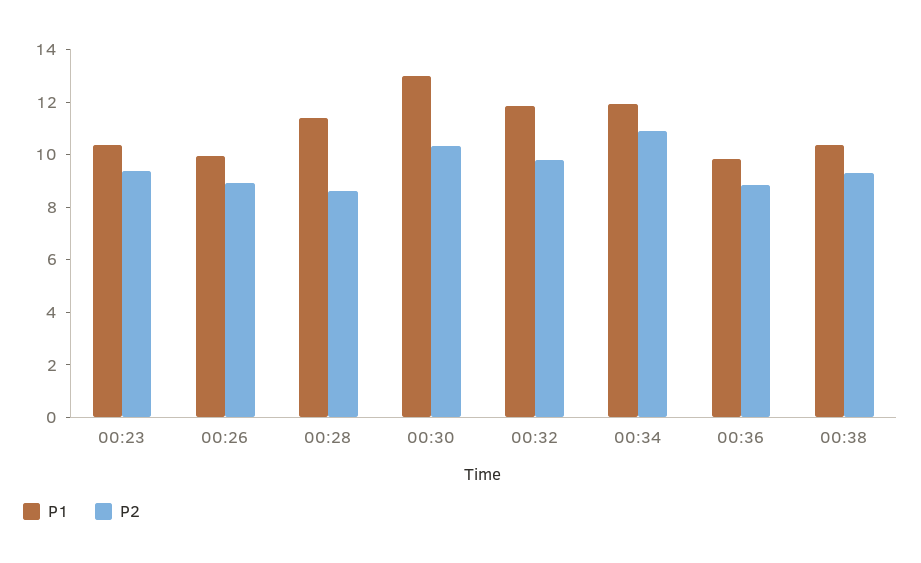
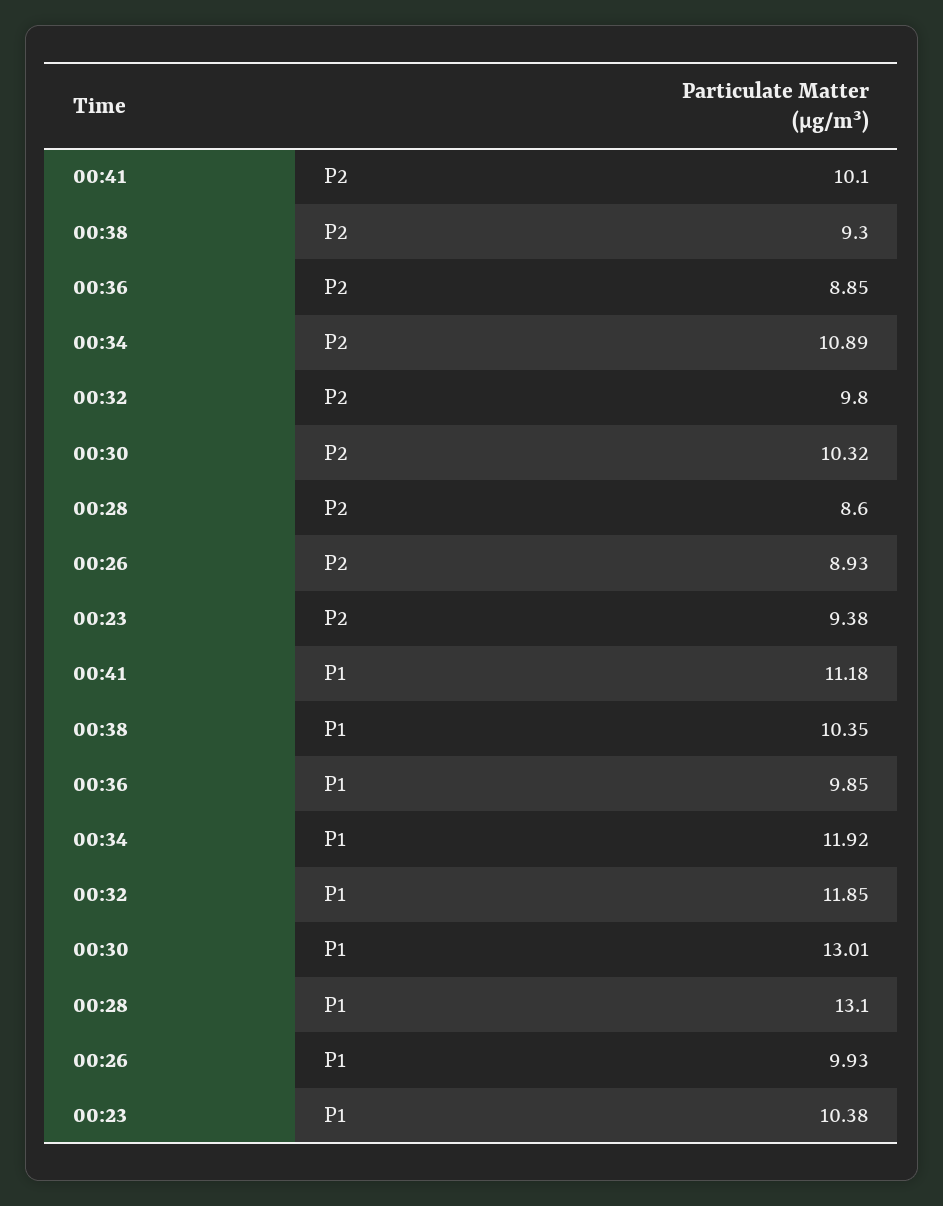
P1, 00:28: 11.5 -> 13.1
P2, 00:41: none -> 10.1
P1, 00:41: none -> 11.18

